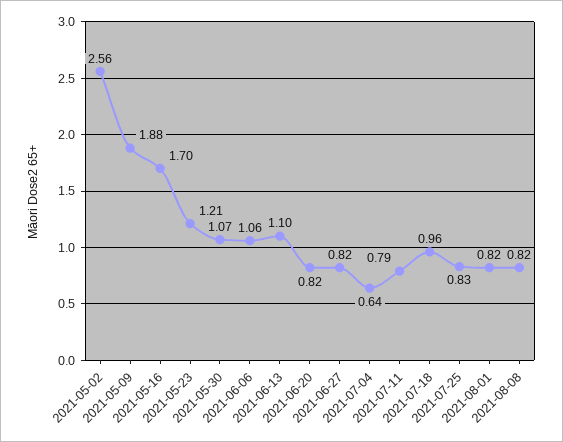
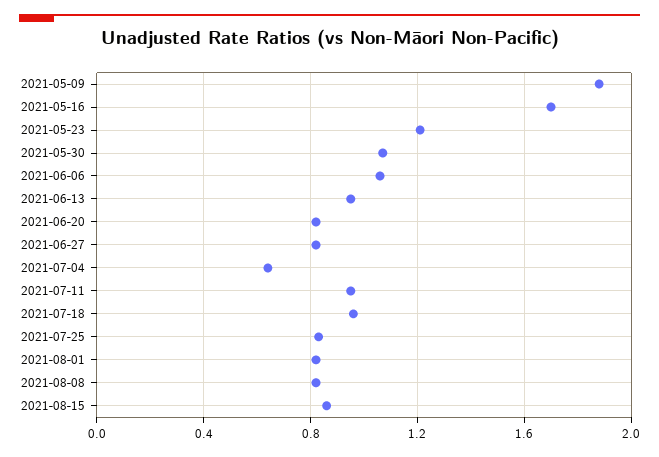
2021-05-02: 2.56 -> none
2021-06-13: 1.1 -> 0.95
2021-07-11: 0.79 -> 0.95
2021-08-15: none -> 0.85

